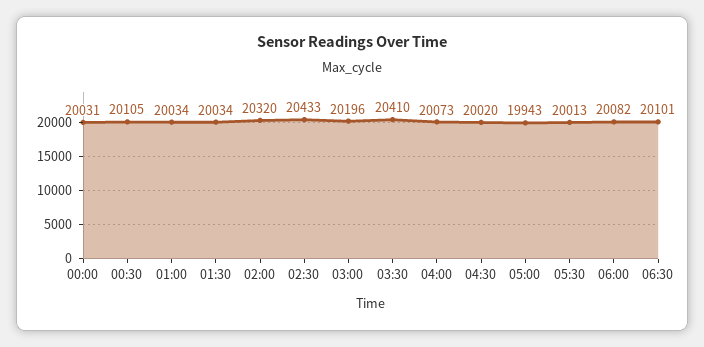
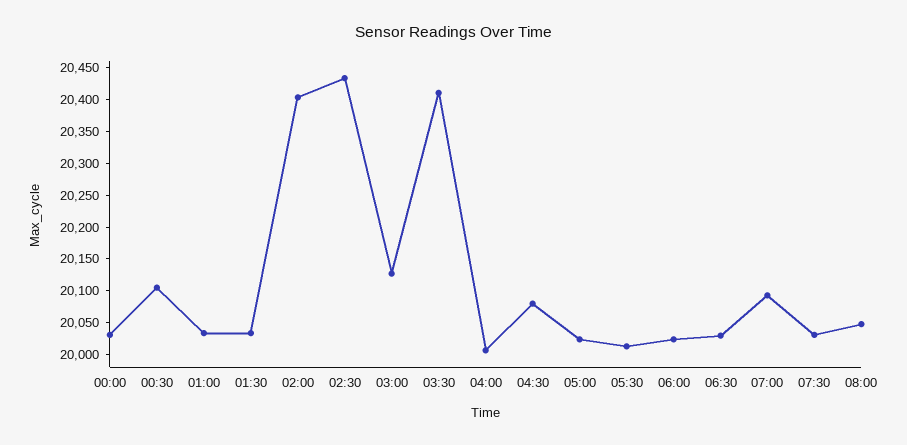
02:00: 20320 -> 20400
03:00: 20196 -> 20125
04:00: 20073 -> 20000
04:30: 20020 -> 20075
05:00: 19943 -> 20025
06:00: 20082 -> 20025
06:30: 20101 -> 20025
07:00: none -> 20100
07:30: none -> 20025
08:00: none -> 20050

